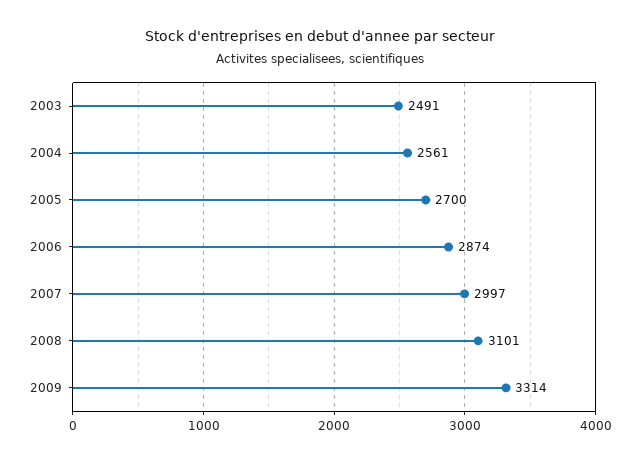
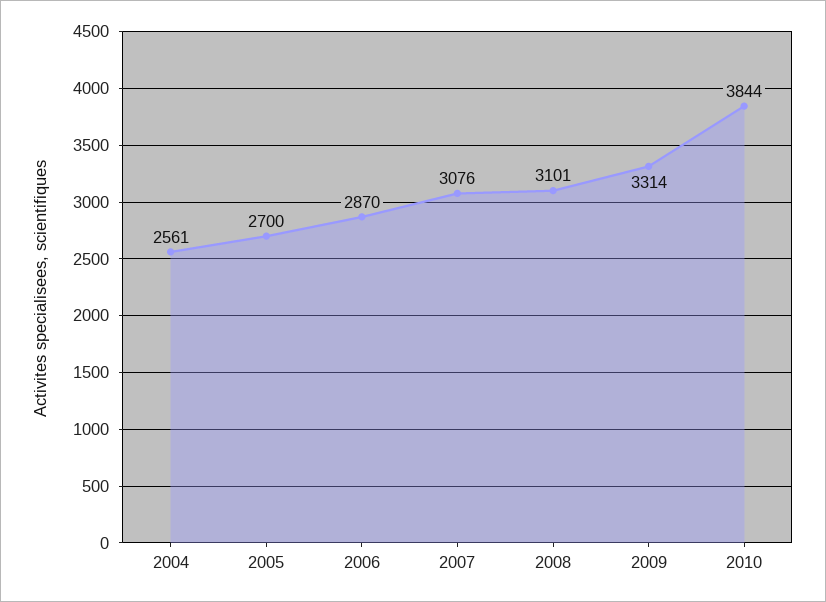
2003: 2491 -> none
2006: 2874 -> 2870
2007: 2997 -> 3076
2010: none -> 3844

